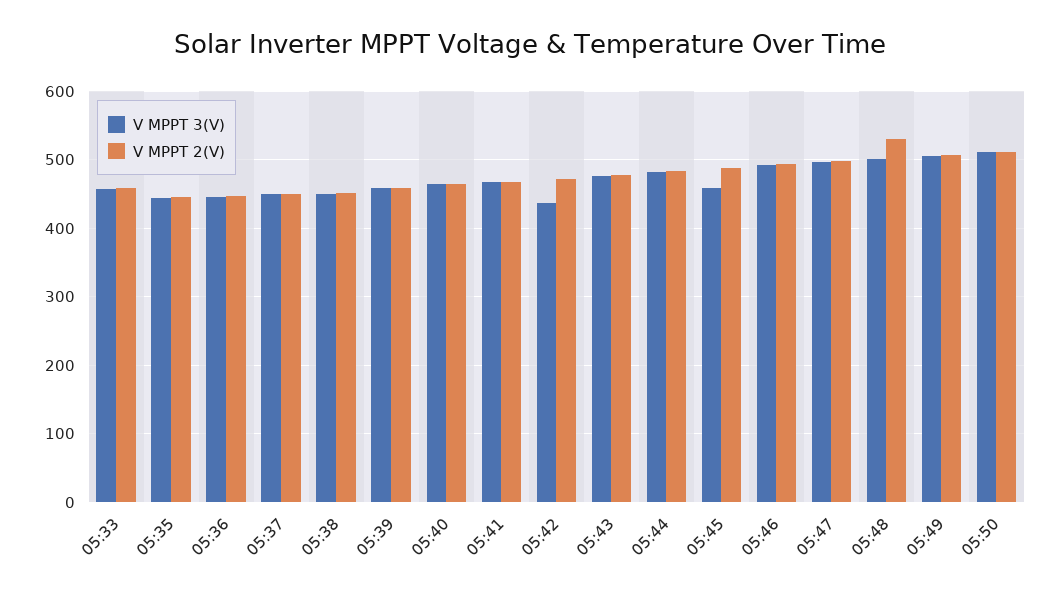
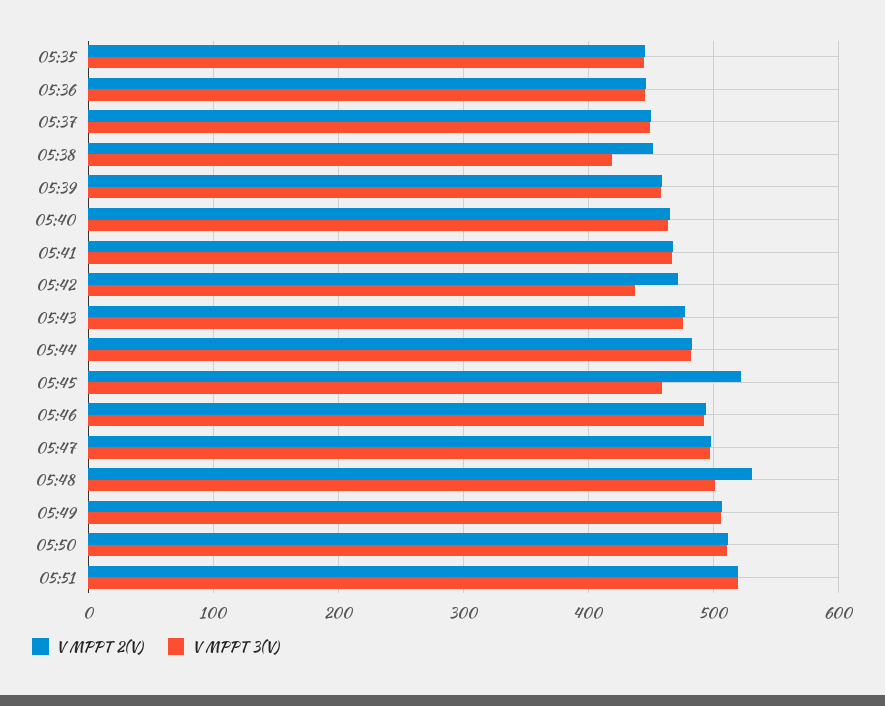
V MPPT 3(V), 05:33: 460 -> none
V MPPT 2(V), 05:33: 460 -> none
V MPPT 3(V), 05:38: 450 -> 420
V MPPT 2(V), 05:45: 490 -> 520
V MPPT 2(V), 05:51: none -> 520
V MPPT 3(V), 05:51: none -> 520

